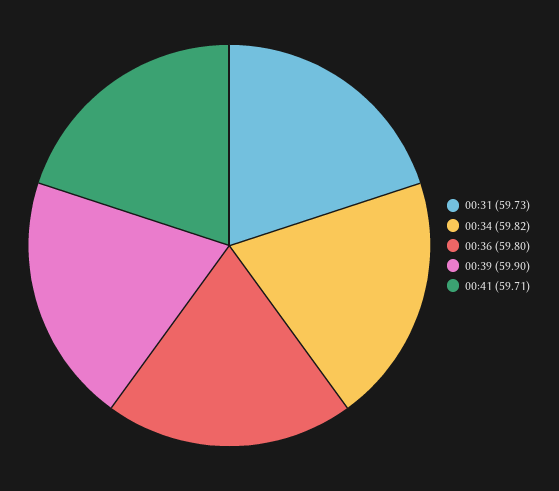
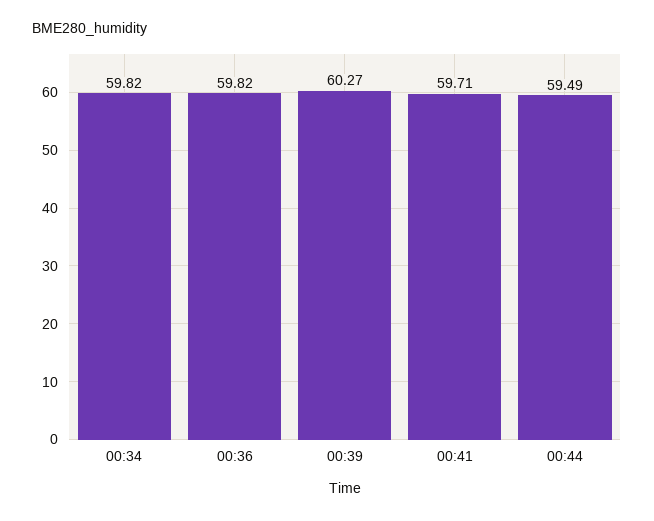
00:31: 59.73 -> none
00:36: 59.8 -> 59.82
00:39: 59.9 -> 60.27
00:44: none -> 59.49

